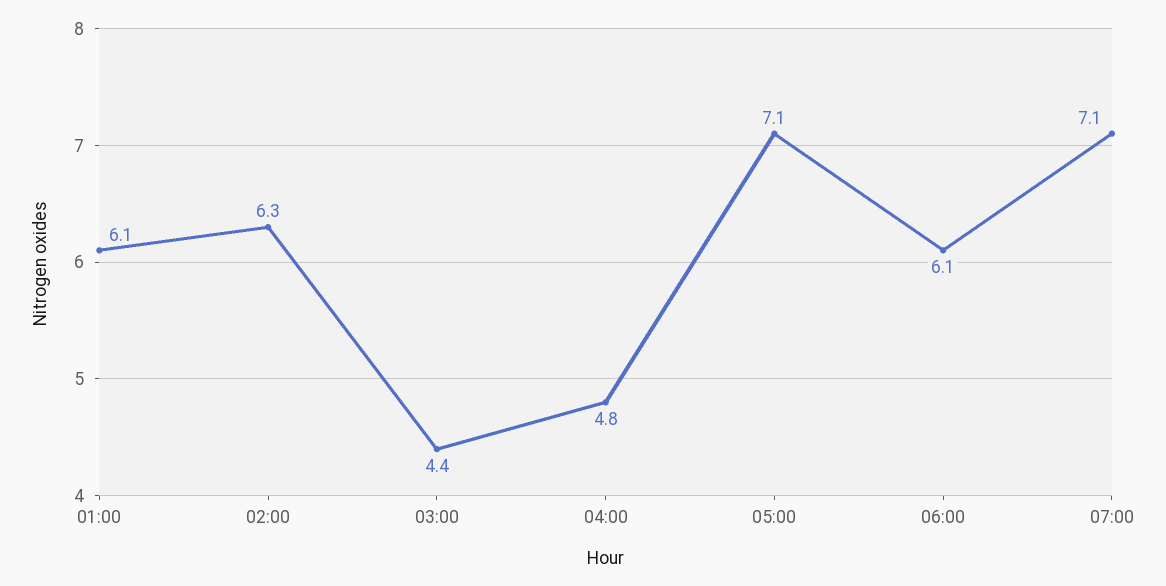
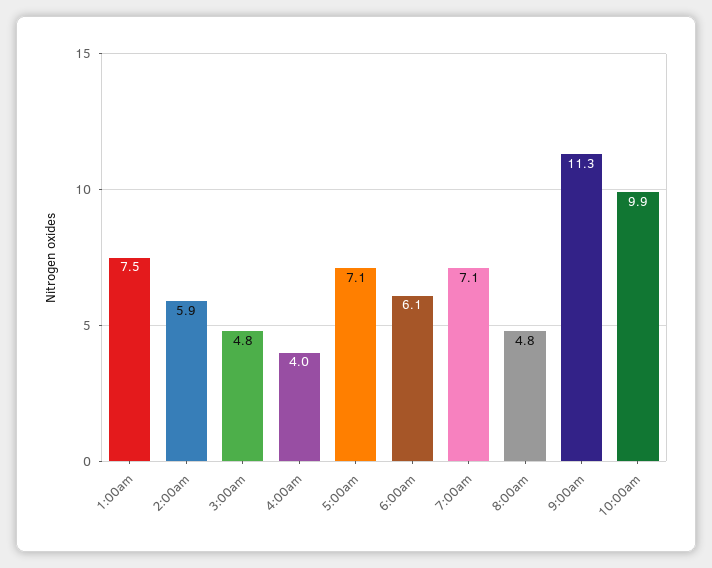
01:00: 6.1 -> 7.5
02:00: 6.3 -> 5.9
03:00: 4.4 -> 4.8
04:00: 4.8 -> 4
8:00am: none -> 4.8
9:00am: none -> 11.3
10:00am: none -> 9.9

